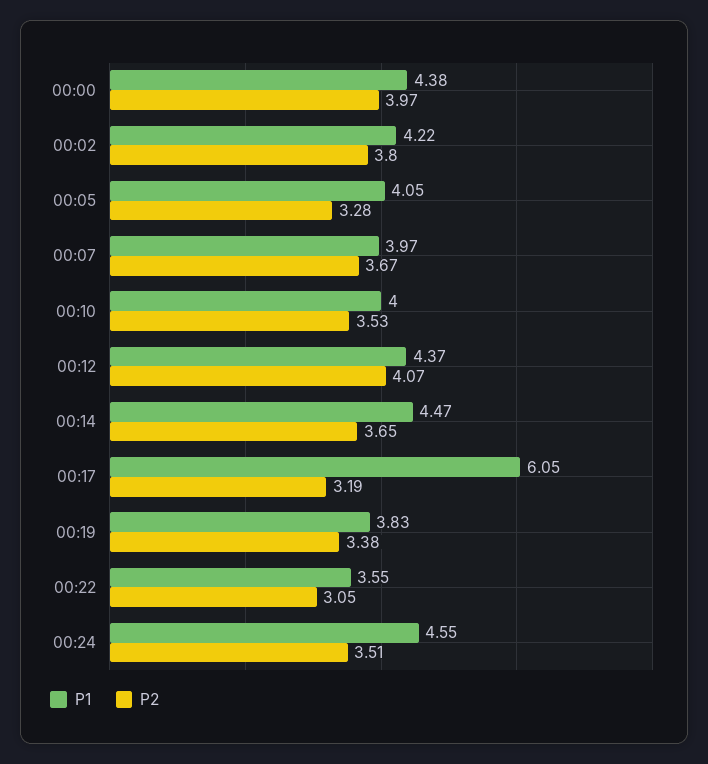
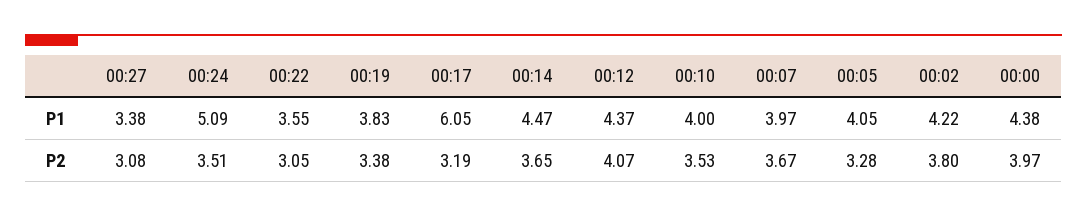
P1, 00:24: 4.55 -> 5.09
P1, 00:27: none -> 3.38
P2, 00:27: none -> 3.08

